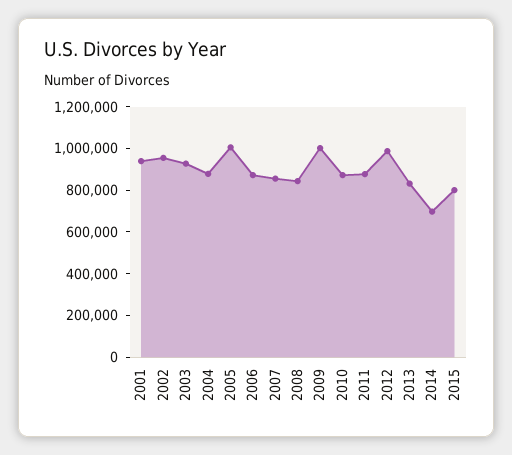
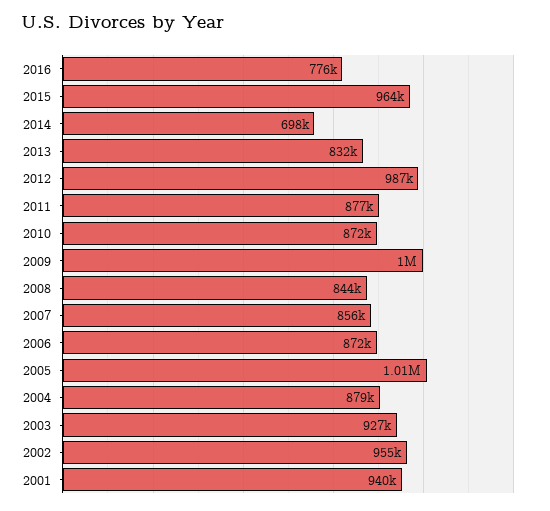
2015: 800000 -> 964000
2016: none -> 776000

